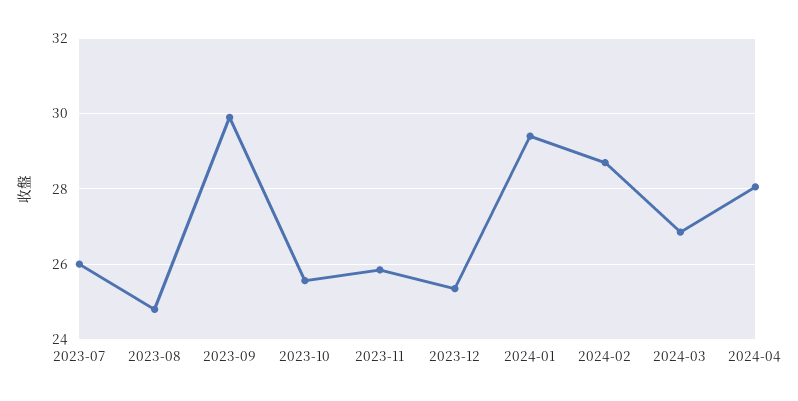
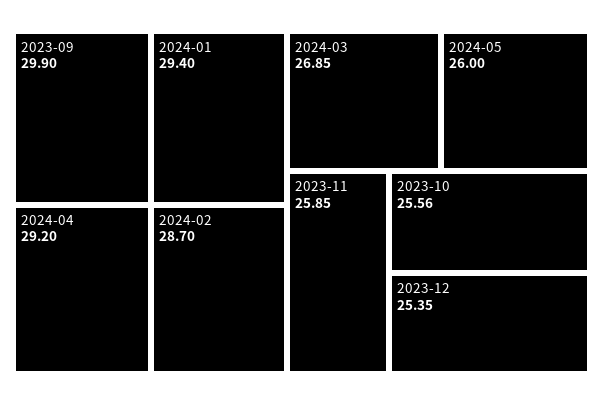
2023-07: 26 -> none
2023-08: 24.8 -> none
2024-04: 28 -> 29.2
2024-05: none -> 26

